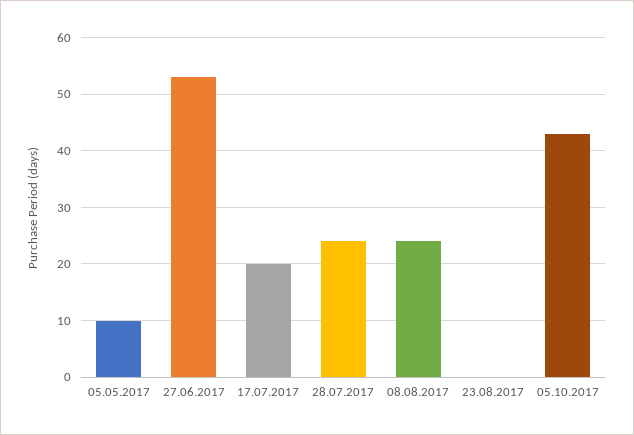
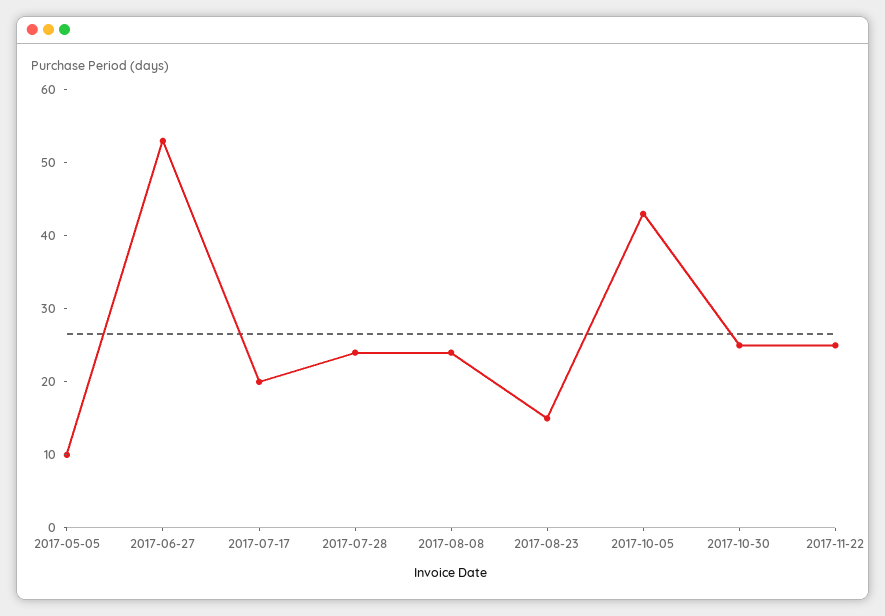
23.08.2017: 0 -> 15
2017-10-30: none -> 25
2017-11-22: none -> 25

